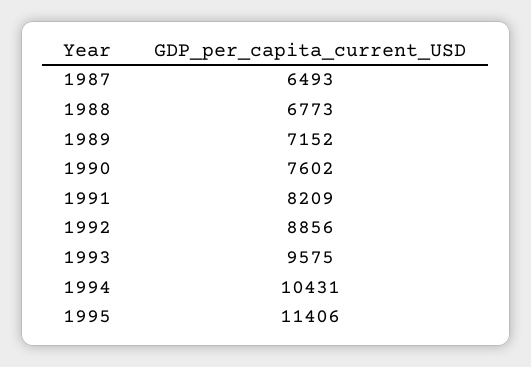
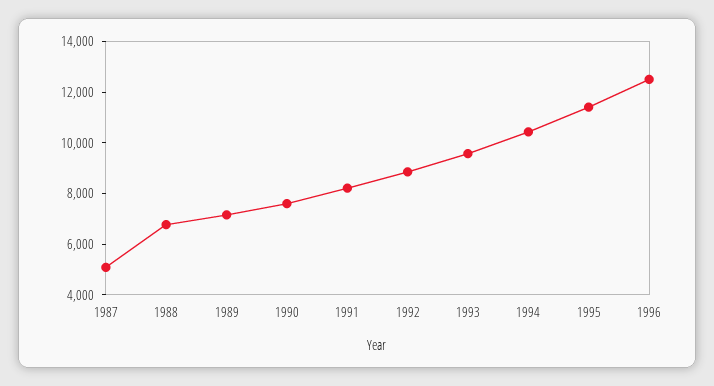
1987: 6493 -> 5000
1996: none -> 12500

